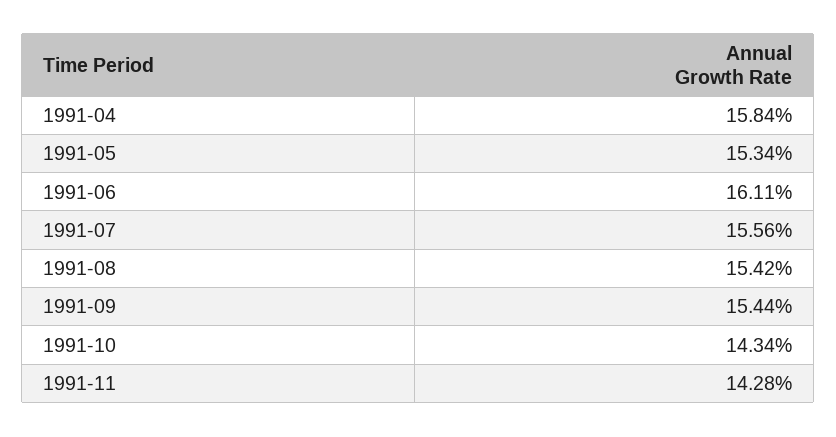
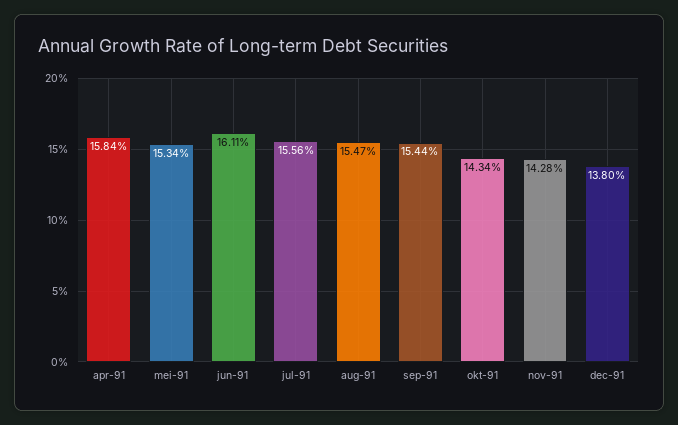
1991-08: 15.42 -> 15.47
dec-91: none -> 13.8

